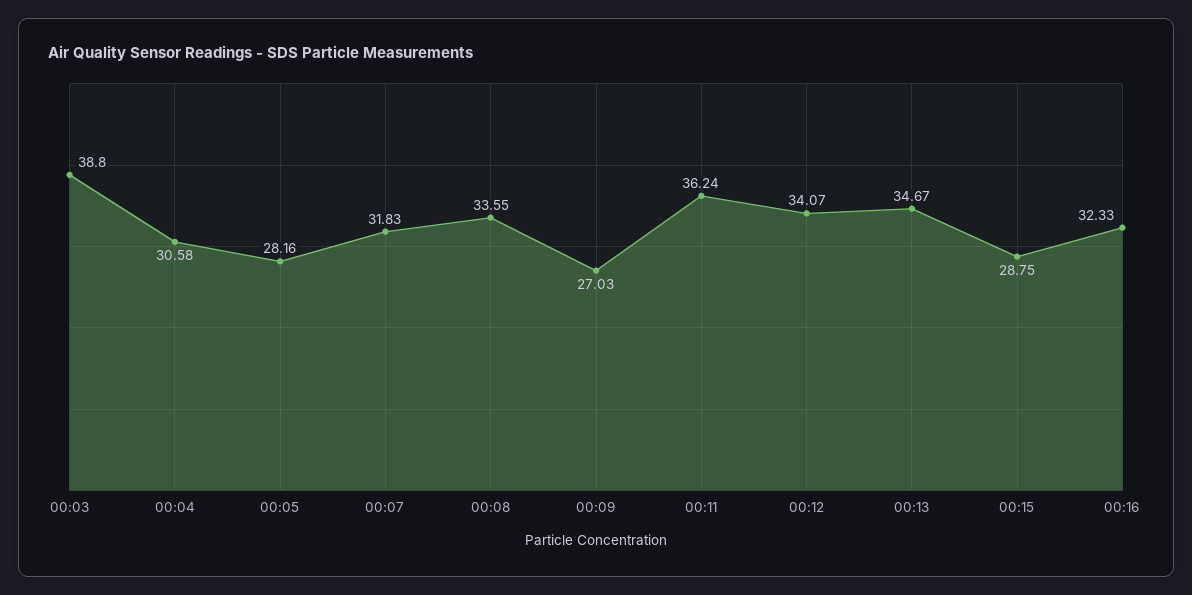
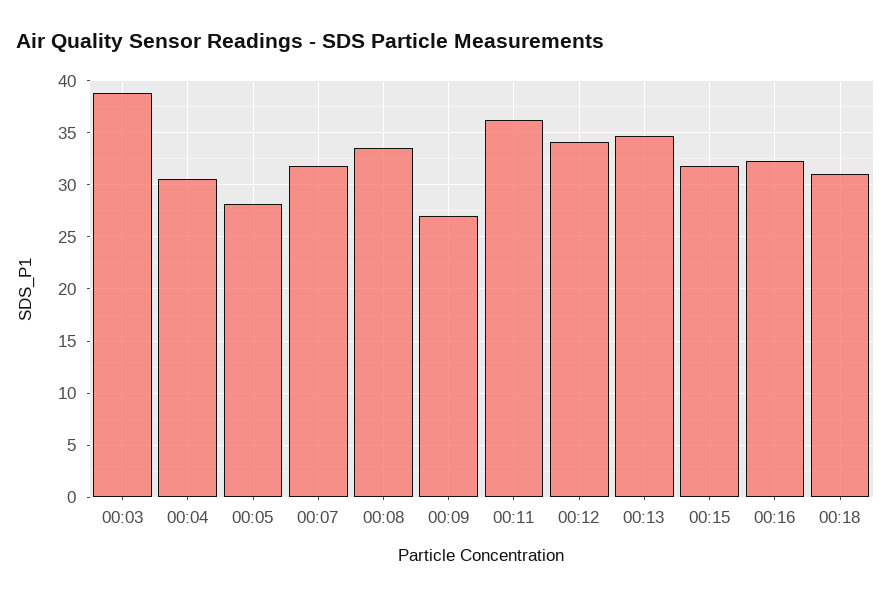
00:15: 28.75 -> 32
00:18: none -> 31

